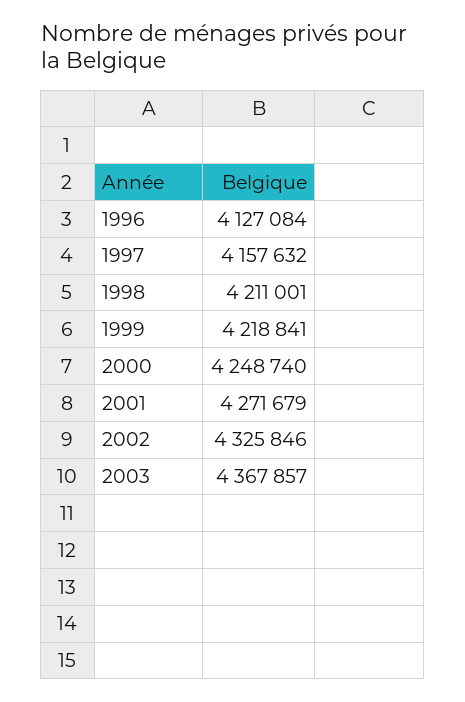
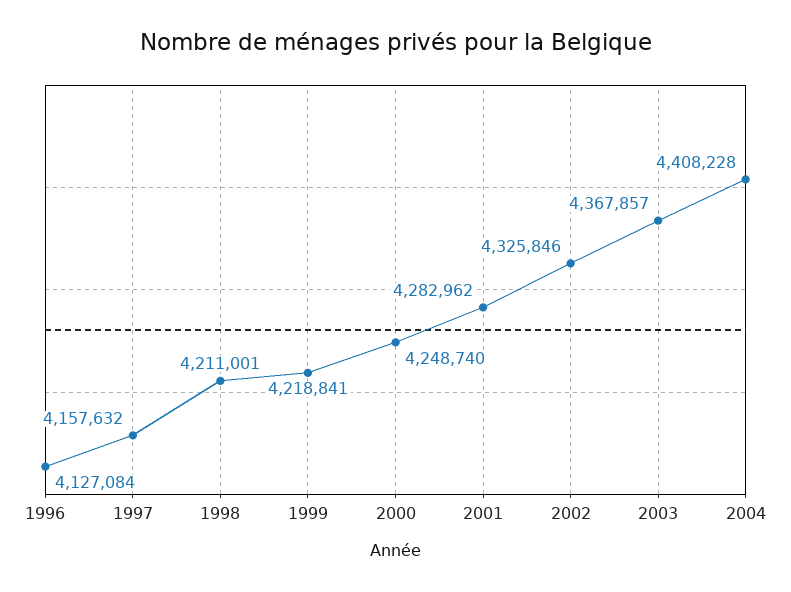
2001: 4271679 -> 4282962
2004: none -> 4408228

